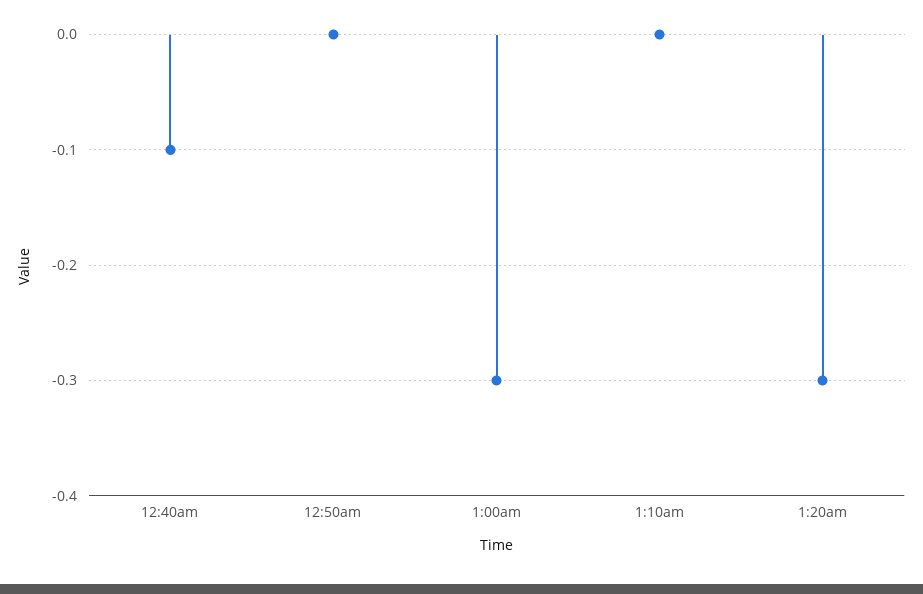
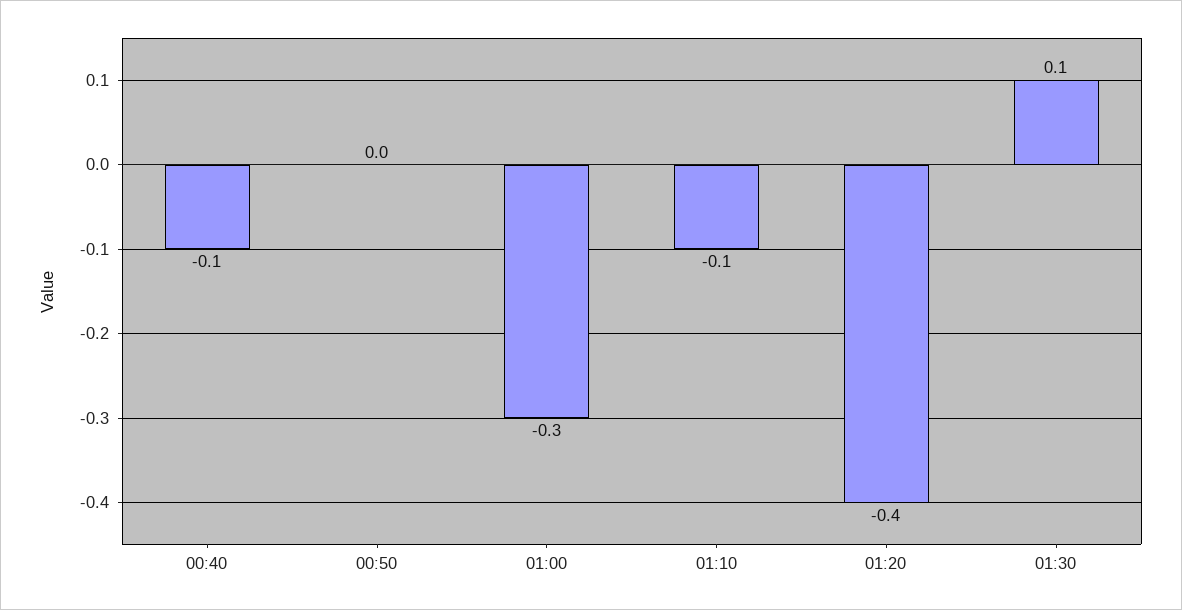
1:10am: 0 -> -0.1
1:20am: -0.3 -> -0.4
01:30: none -> 0.1

